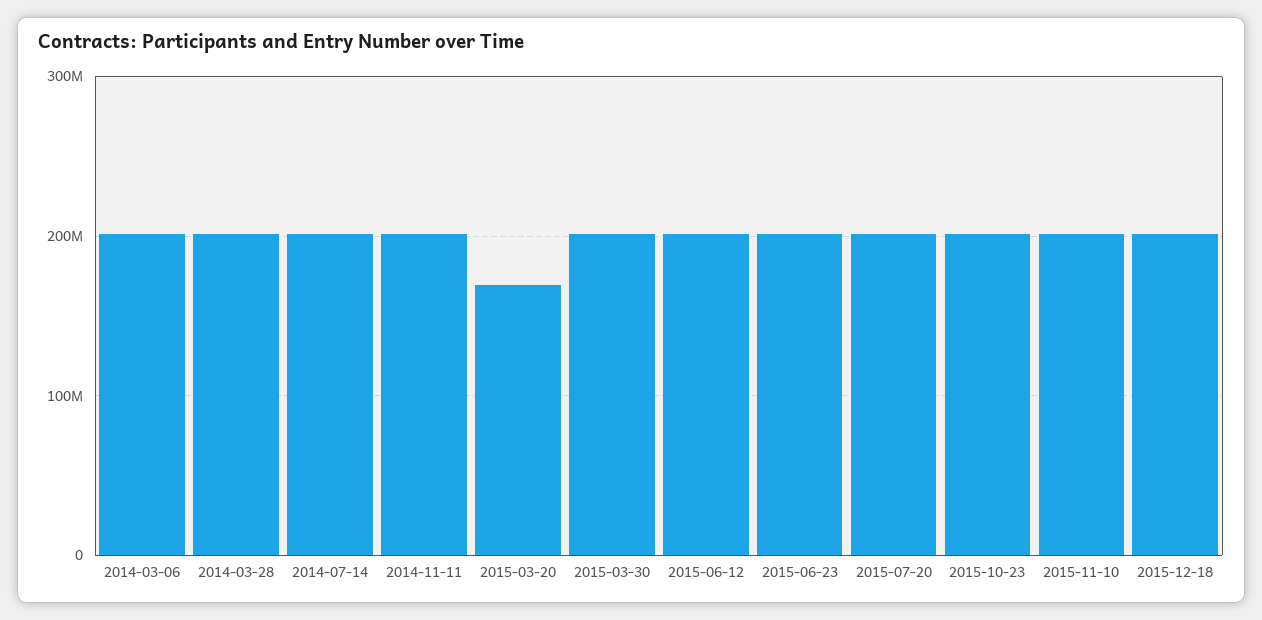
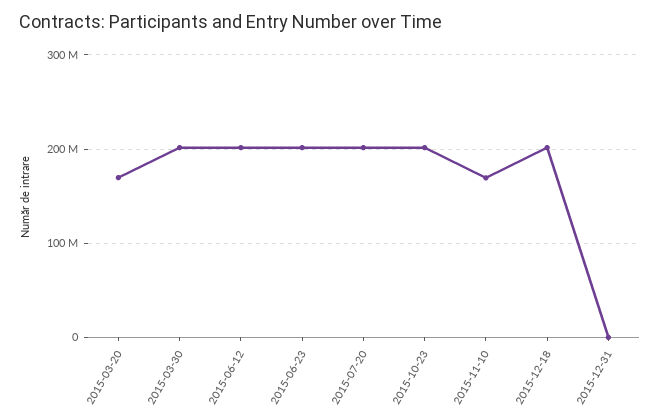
2014-03-06: 200000000 -> none
2014-03-28: 200000000 -> none
2014-07-14: 200000000 -> none
2014-11-11: 200000000 -> none
2015-11-10: 200000000 -> 170000000
2015-12-31: none -> 0

